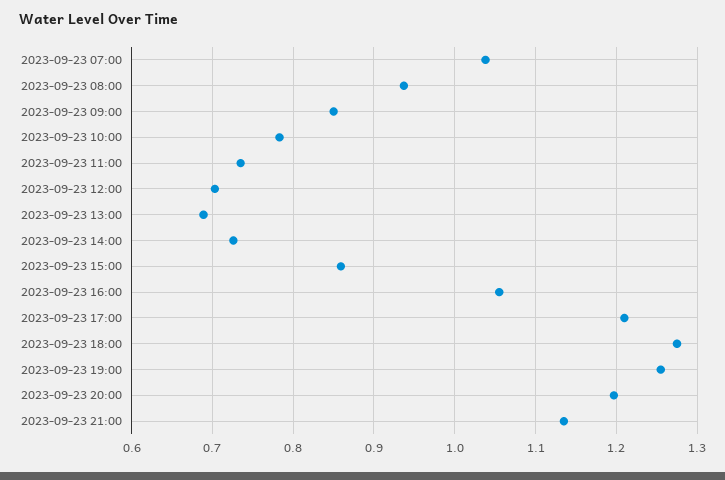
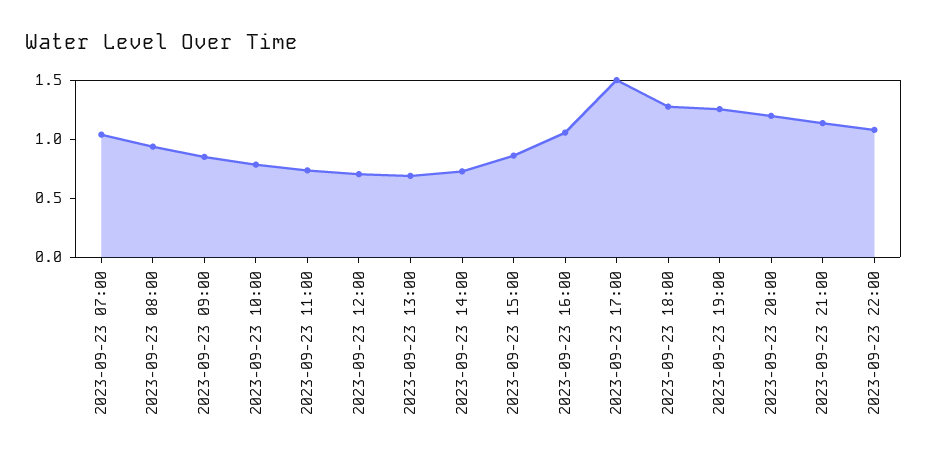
2023-09-23 17:00: 1.21 -> 1.5
2023-09-23 22:00: none -> 1.1

